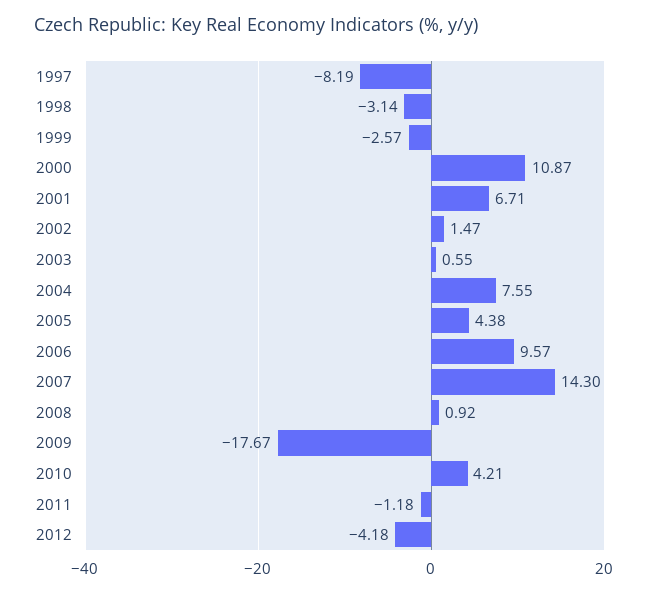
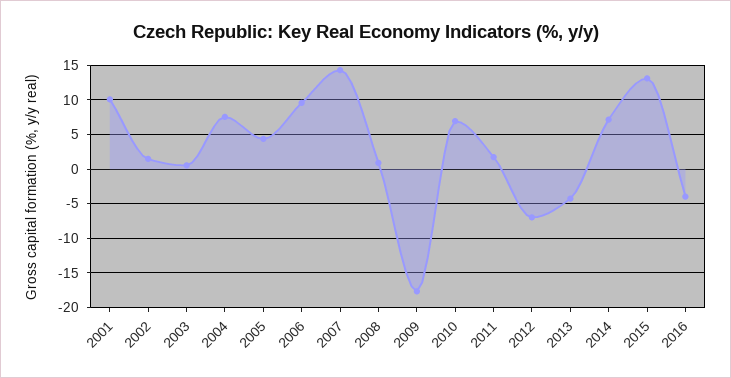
1997: -8.19 -> none
1998: -3.14 -> none
1999: -2.57 -> none
2000: 10.87 -> none
2001: 6.71 -> 10
2010: 4.21 -> 7
2011: -1.18 -> 2
2012: -4.18 -> -7
2013: none -> -4
2014: none -> 7
2015: none -> 13
2016: none -> -4

